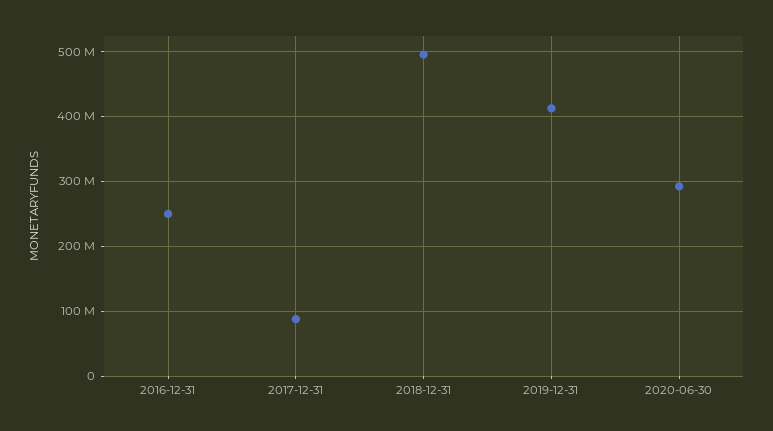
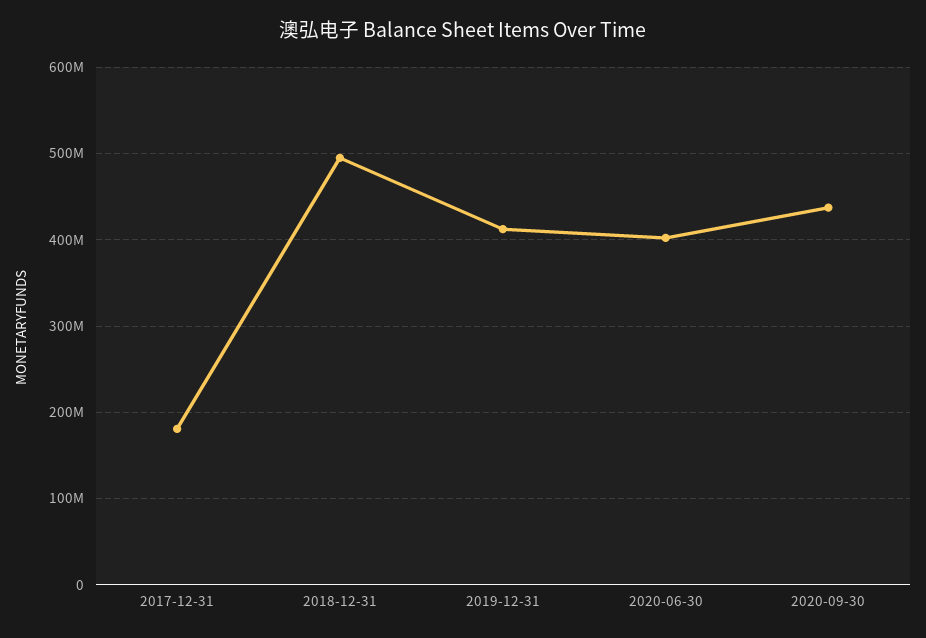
2016-12-31: 250000000 -> none
2017-12-31: 90000000 -> 180000000
2020-06-30: 290000000 -> 400000000
2020-09-30: none -> 440000000

